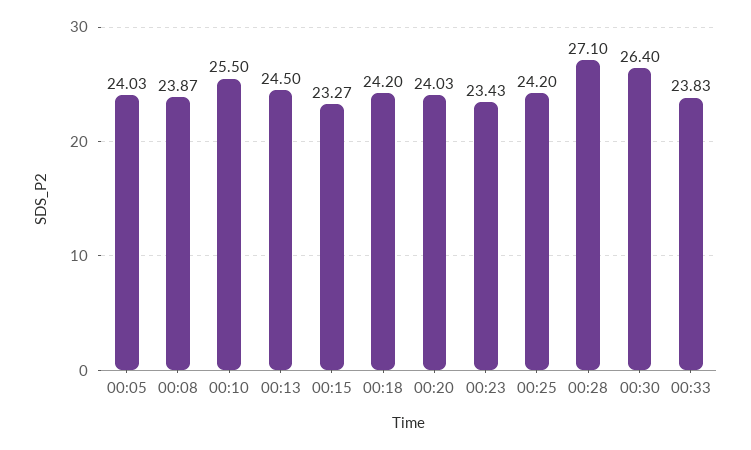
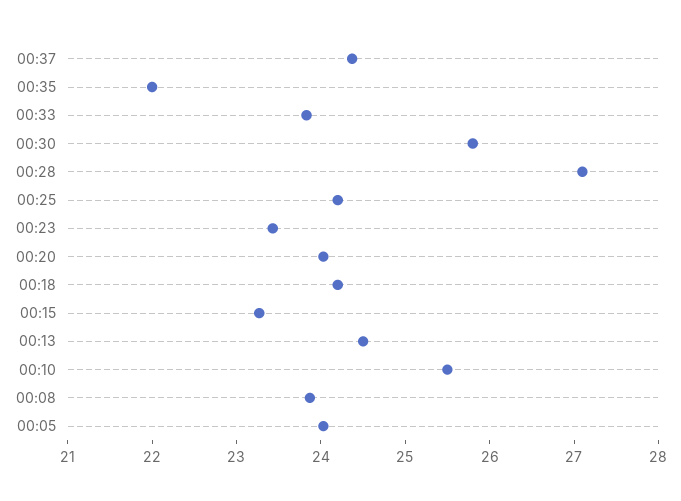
00:30: 26.4 -> 25.8
00:37: none -> 24.4
00:35: none -> 22

